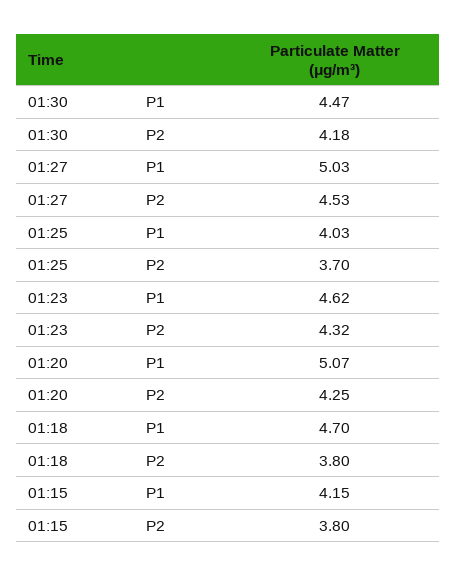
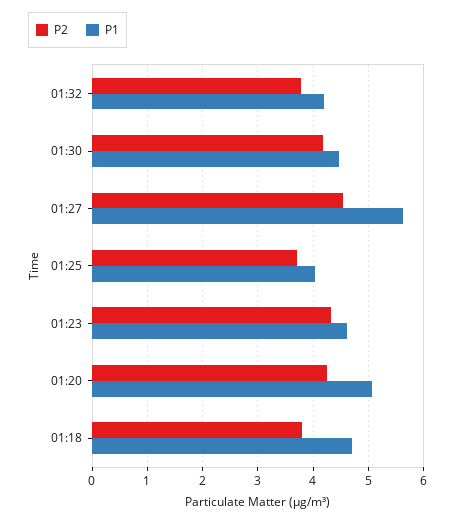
P1, 01:27: 5.03 -> 5.6
P1, 01:15: 4.15 -> none
P2, 01:15: 3.8 -> none
P2, 01:32: none -> 3.8
P1, 01:32: none -> 4.2

